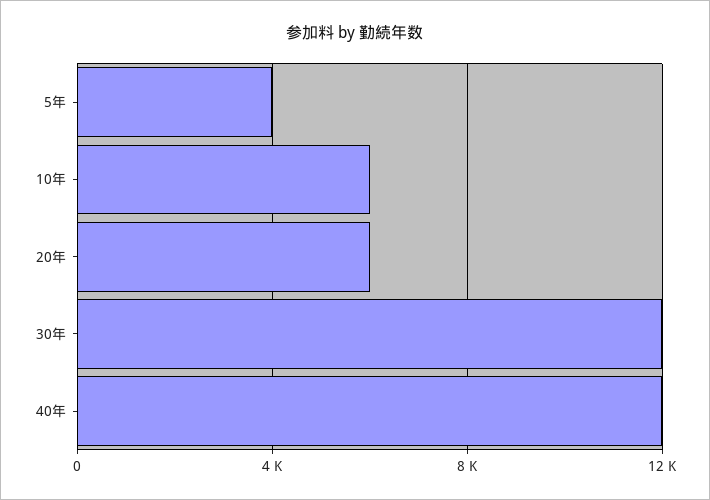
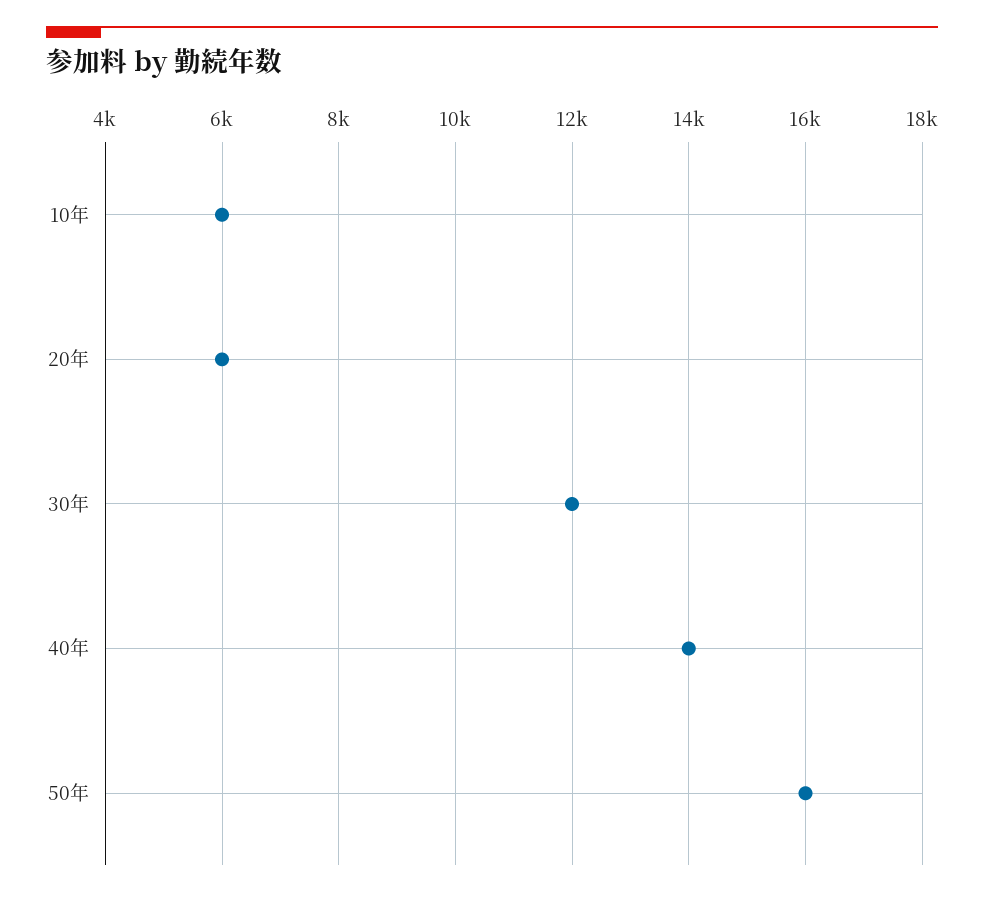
5年: 4000 -> none
40年: 12000 -> 14000
50年: none -> 16000

